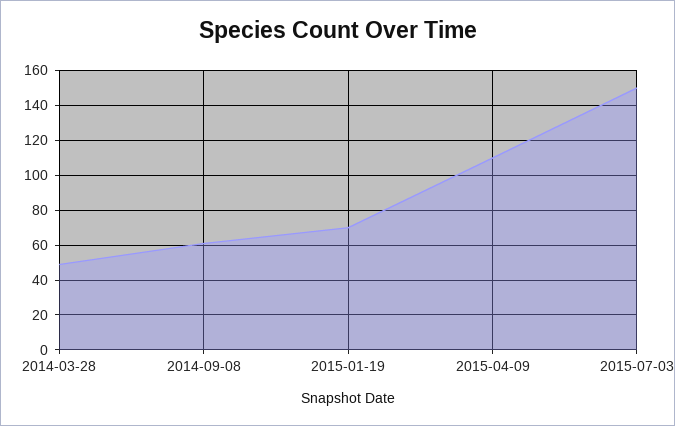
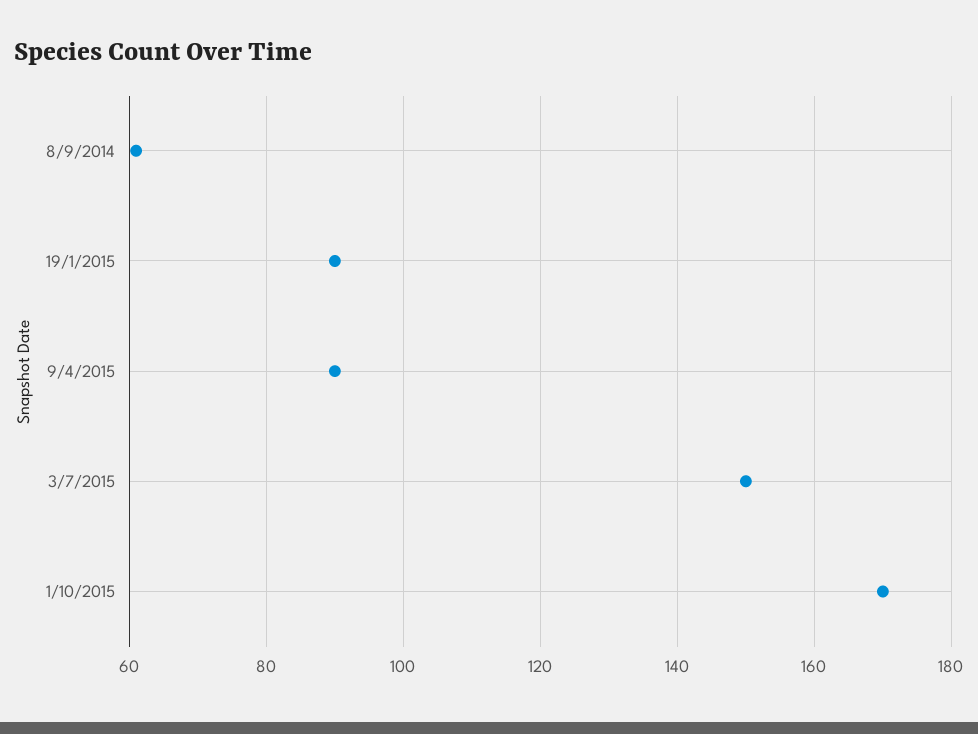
2014-03-28: 50 -> none
2015-01-19: 70 -> 90
2015-04-09: 110 -> 90
1/10/2015: none -> 170

